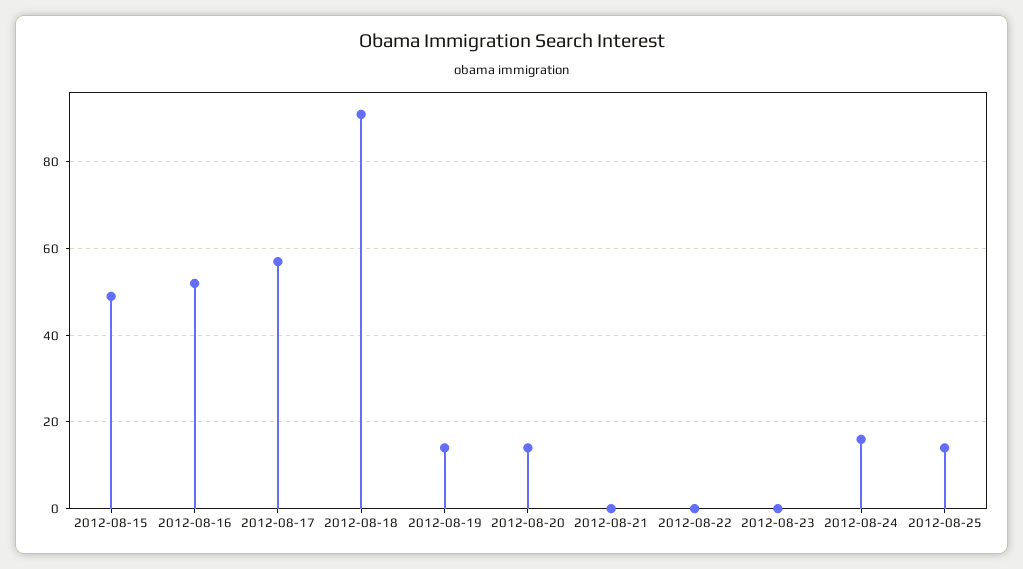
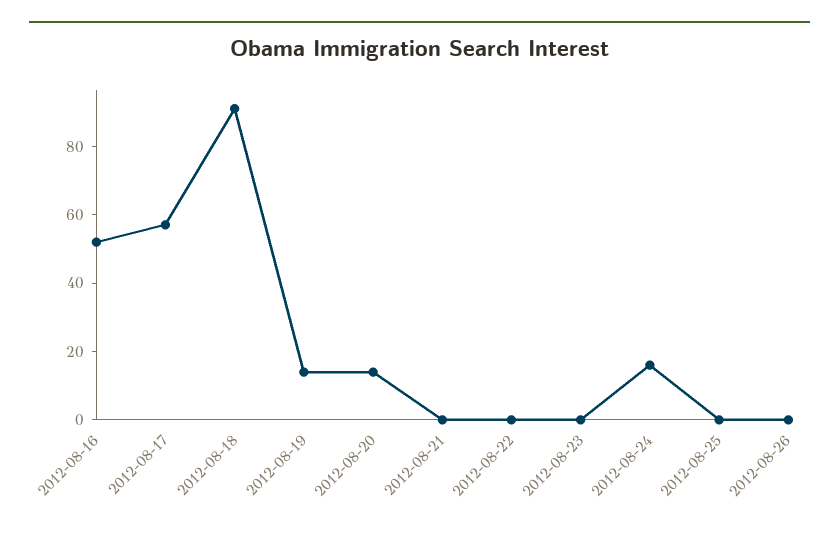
2012-08-15: 50 -> none
2012-08-25: 15 -> 0
2012-08-26: none -> 0

